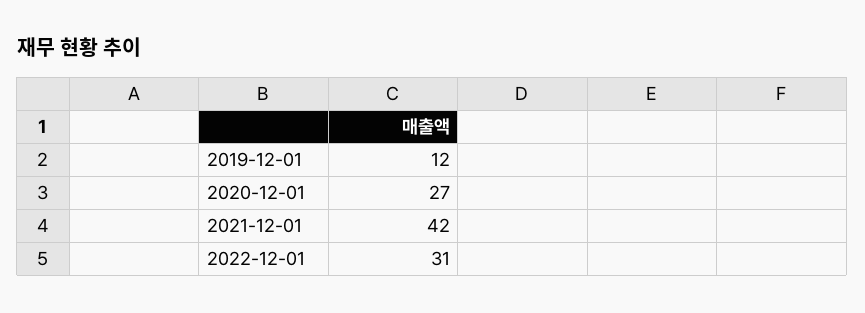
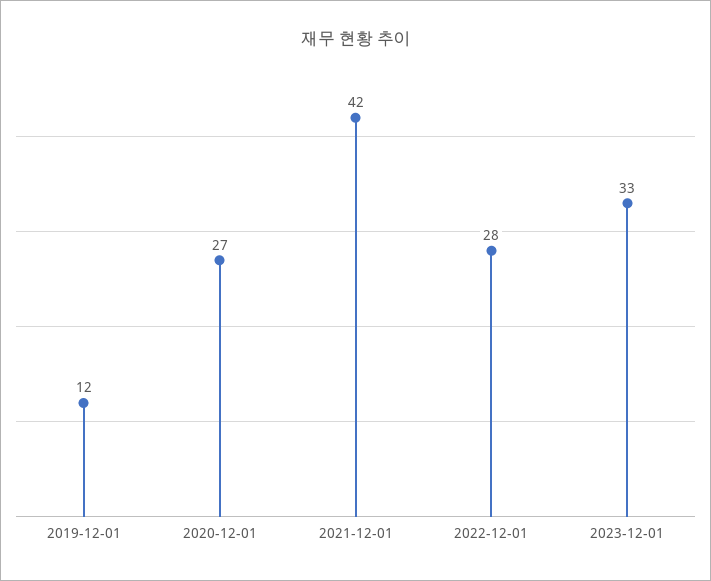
2022-12-01: 31 -> 28
2023-12-01: none -> 33

